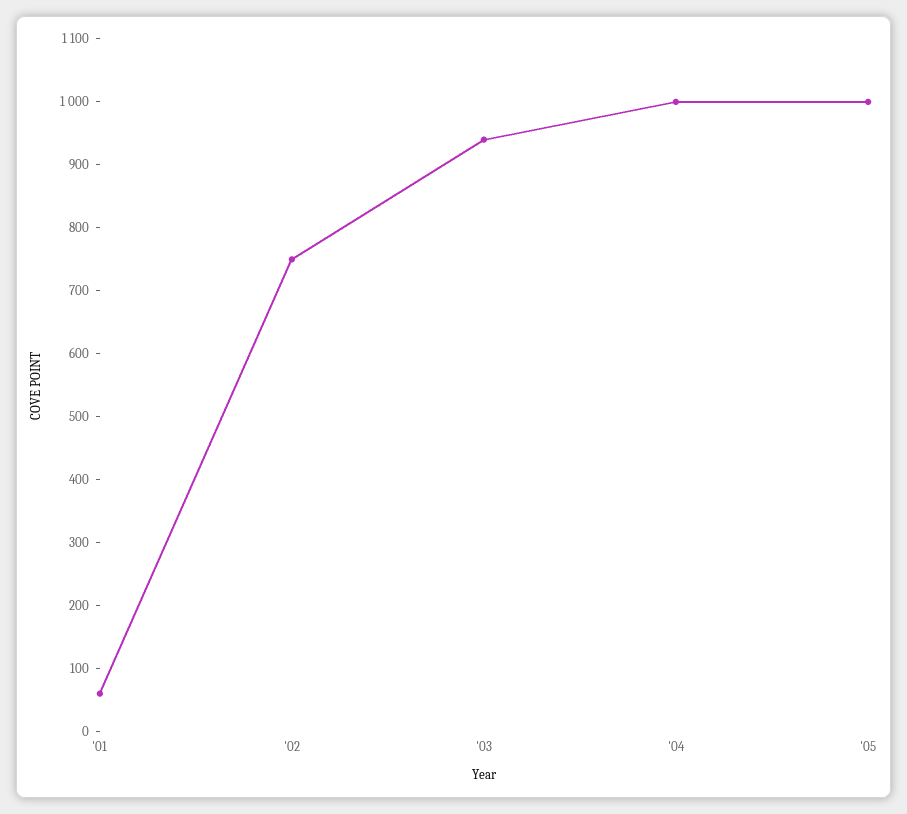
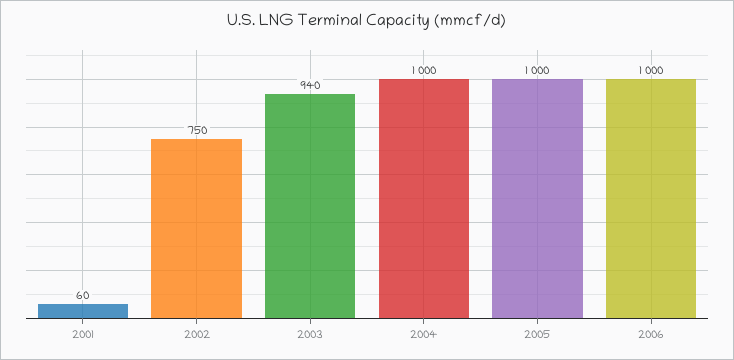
2006: none -> 1000

